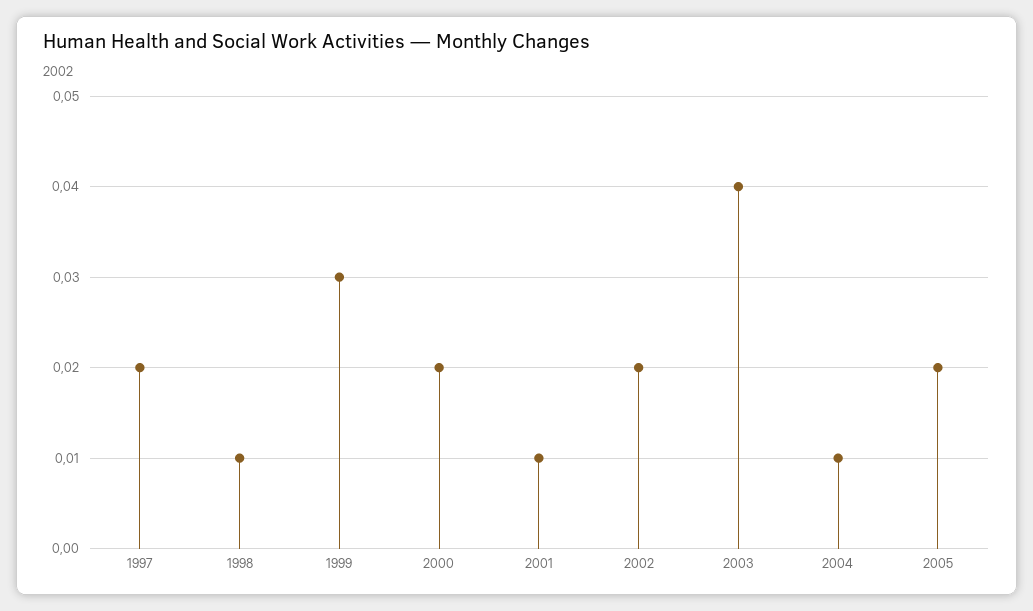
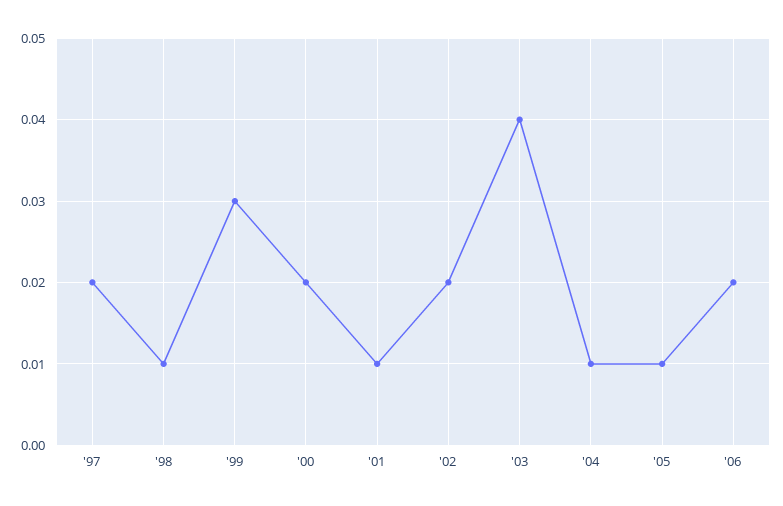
2005: 0.02 -> 0.01
'06: none -> 0.02

